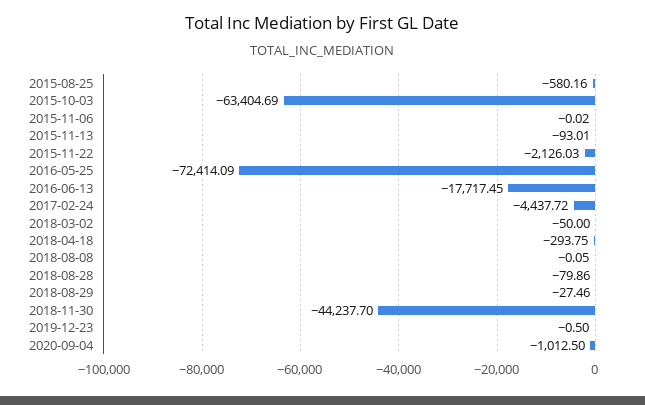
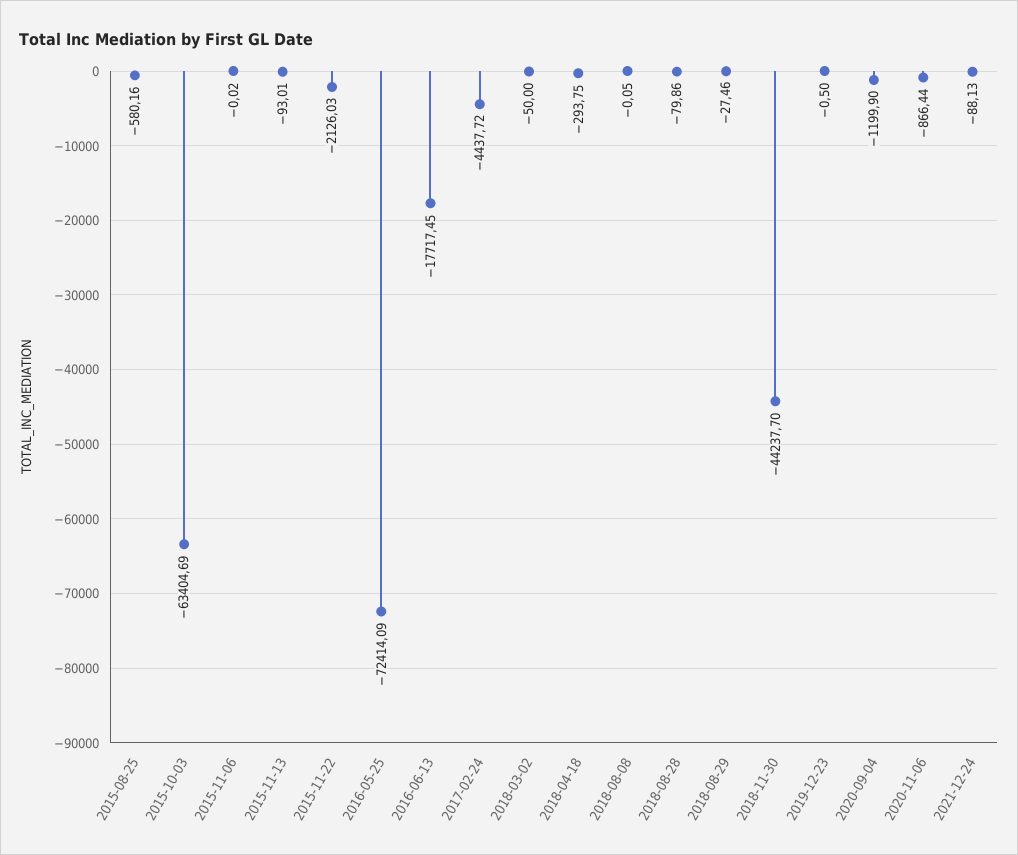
2020-09-04: -1012.5 -> -1199.9
2020-11-06: none -> -866.44
2021-12-24: none -> -88.13

